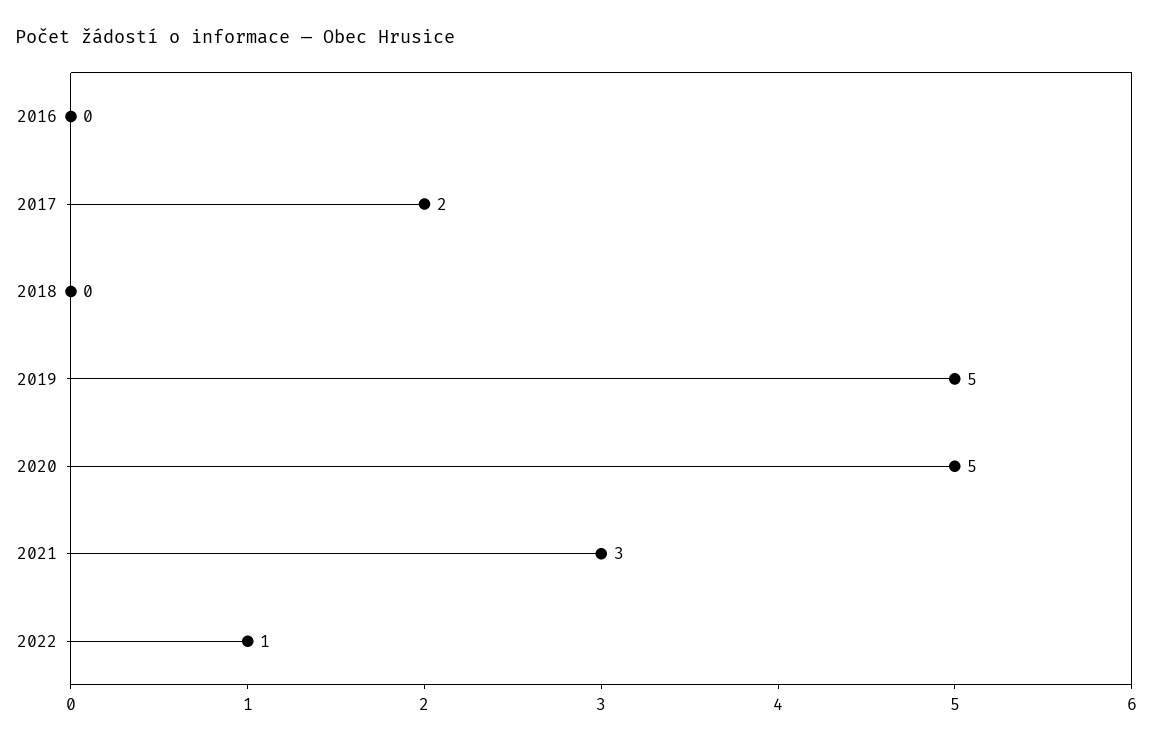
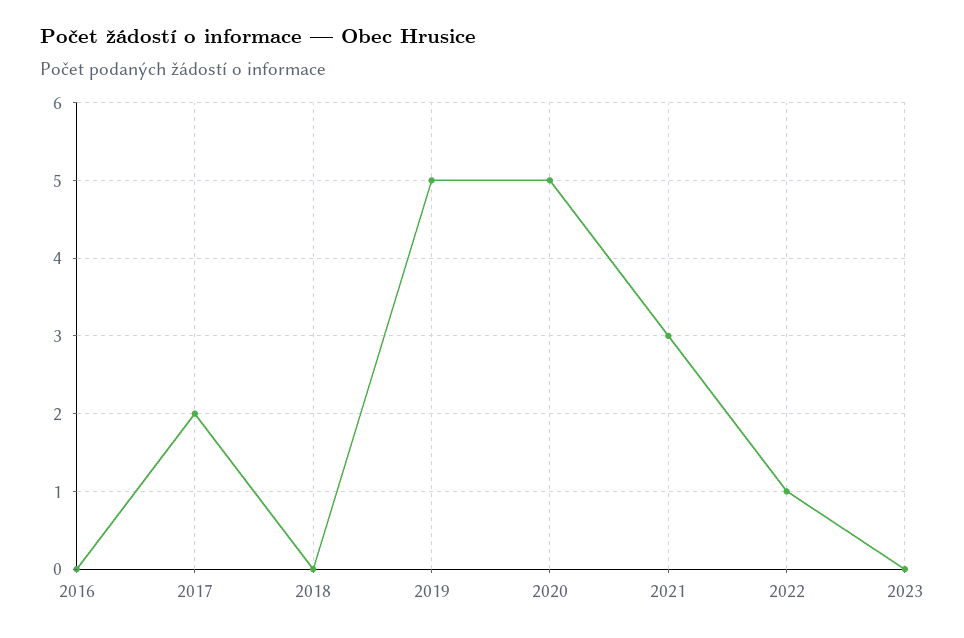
2023: none -> 0

